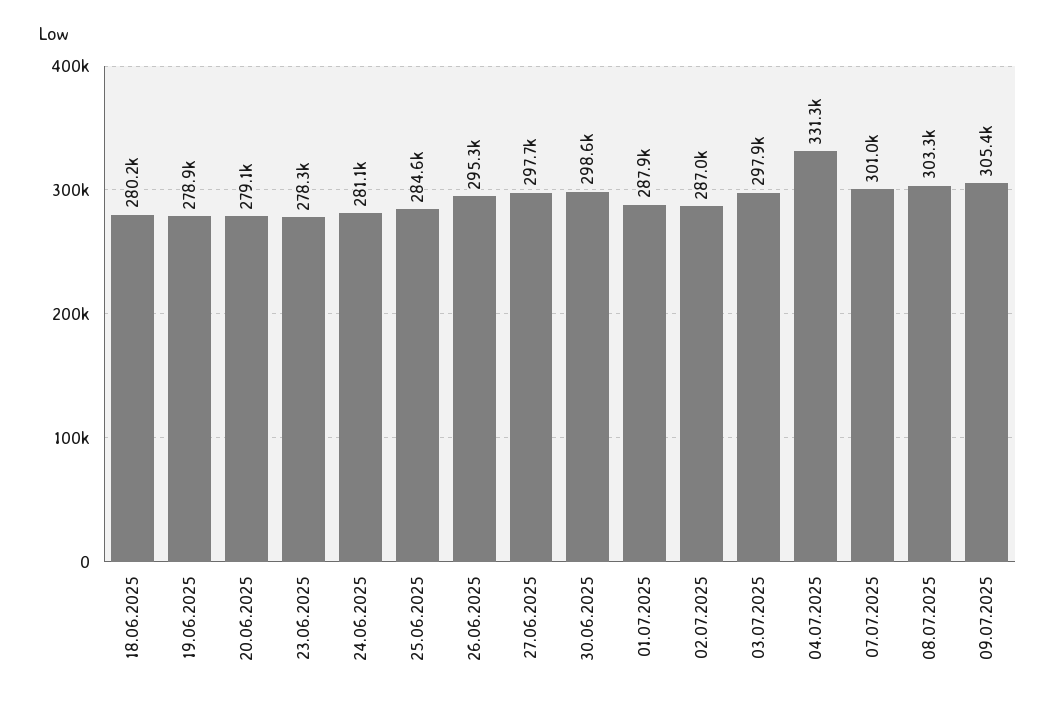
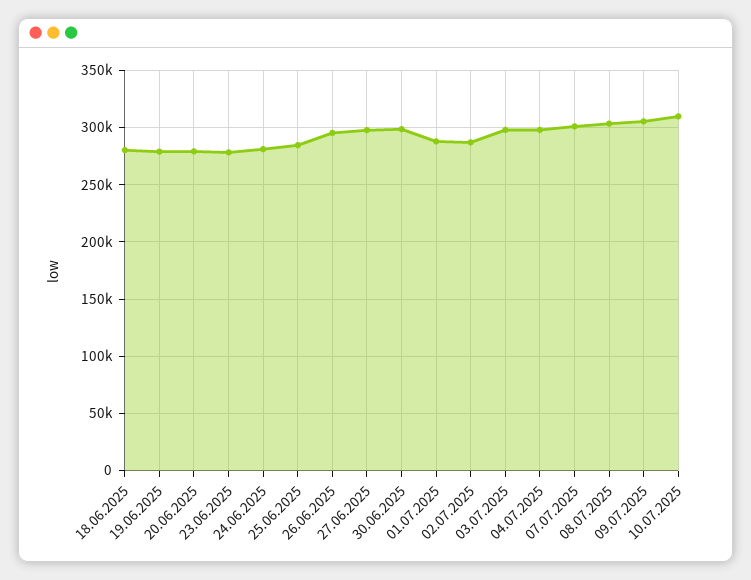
04.07.2025: 331300 -> 300000
10.07.2025: none -> 310000

